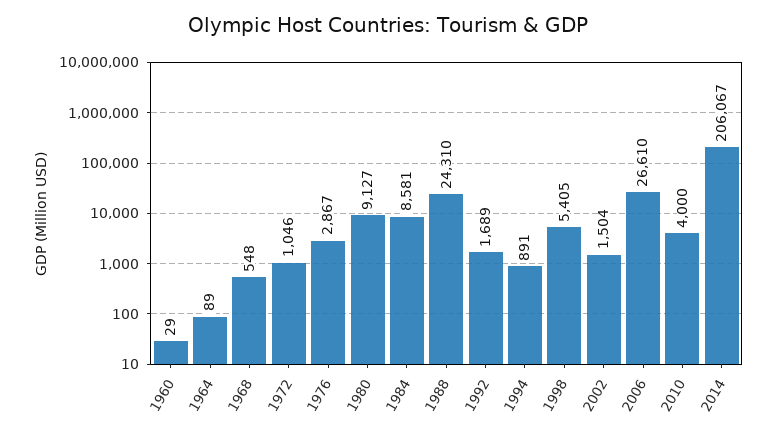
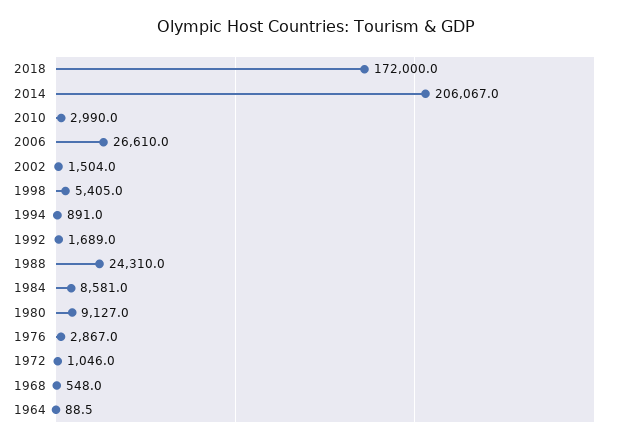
1960: 29 -> none
2010: 4000 -> 2990
2018: none -> 172000

